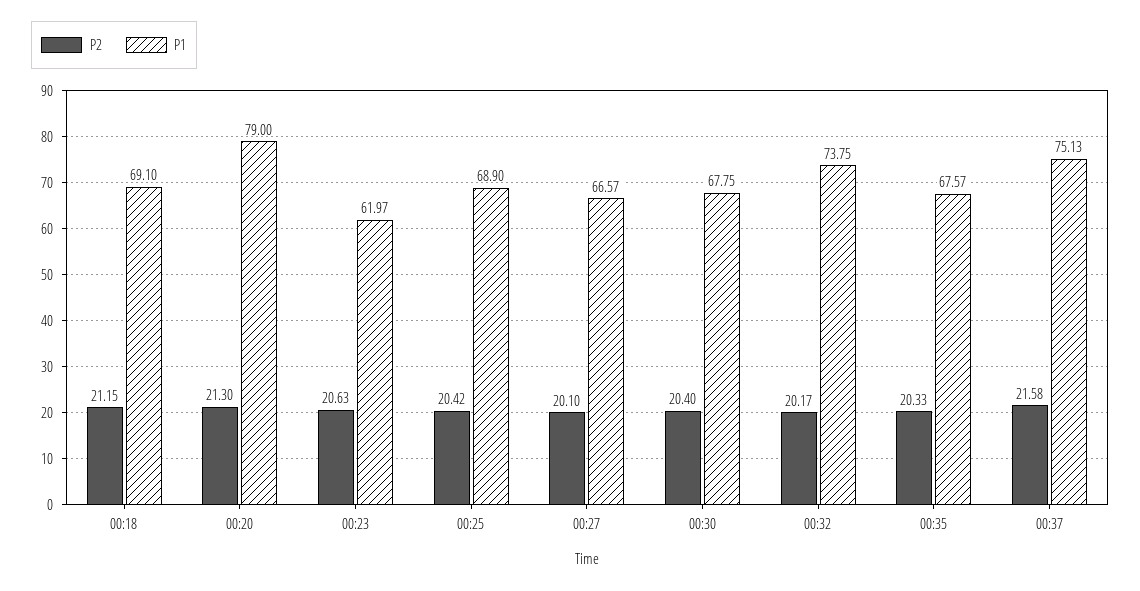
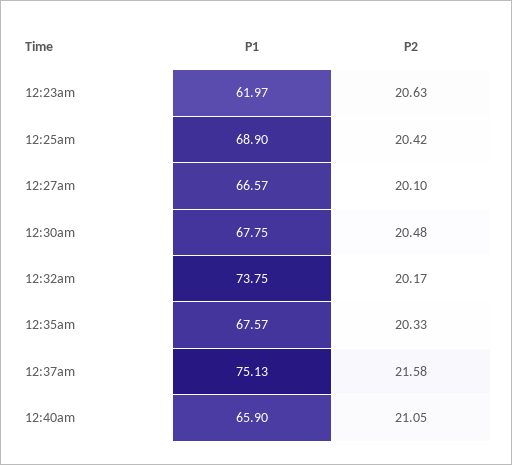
P2, 00:18: 21.15 -> none
P1, 00:18: 69.1 -> none
P2, 00:20: 21.3 -> none
P1, 00:20: 79 -> none
P2, 00:30: 20.4 -> 20.48
P1, 12:40am: none -> 65.9
P2, 12:40am: none -> 21.05

